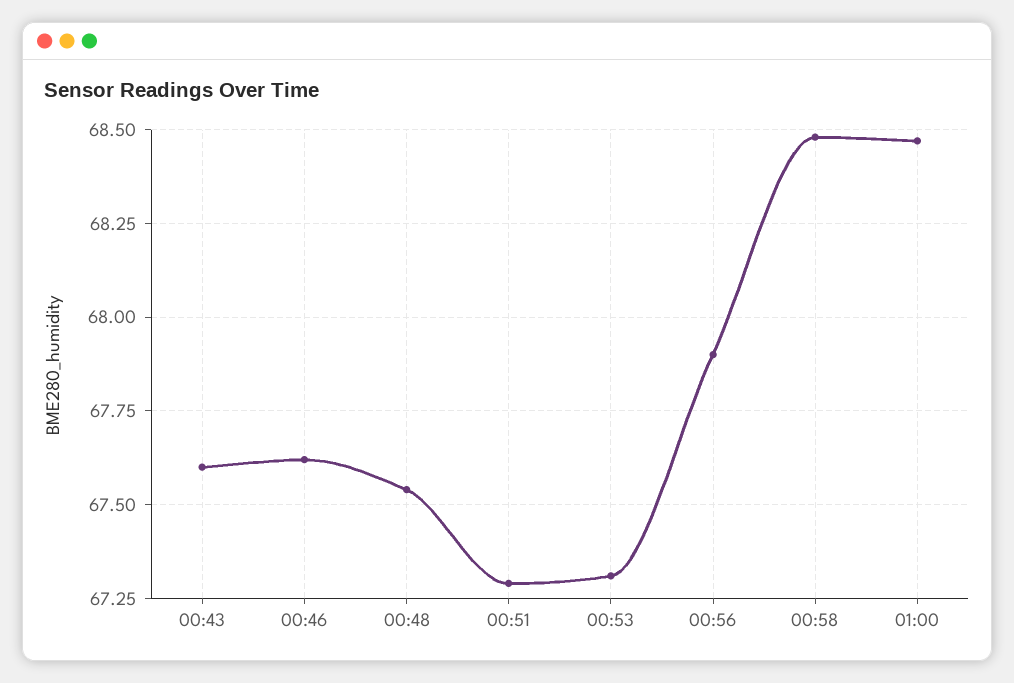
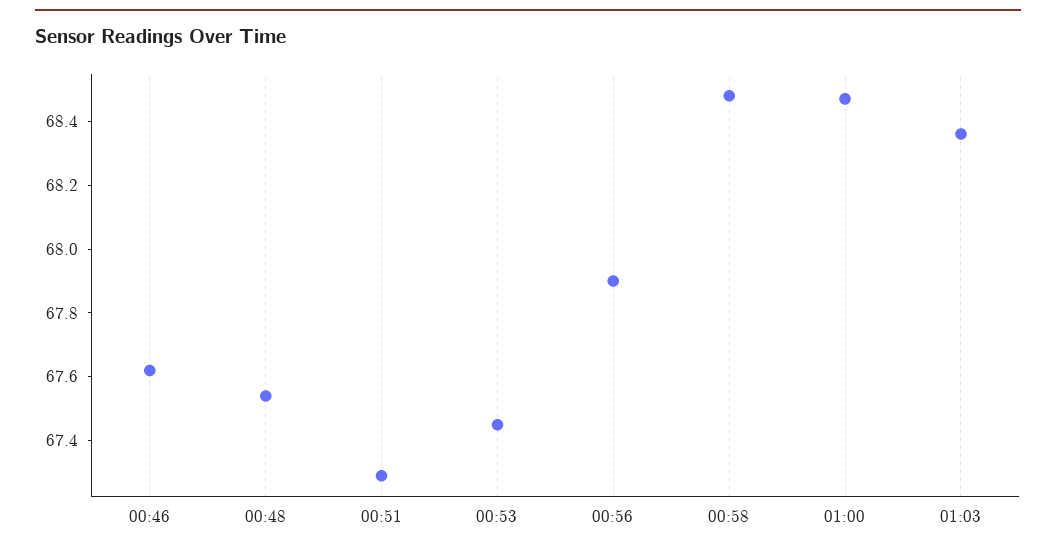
00:43: 67.6 -> none
00:53: 67.3 -> 67.45
01:03: none -> 68.35

